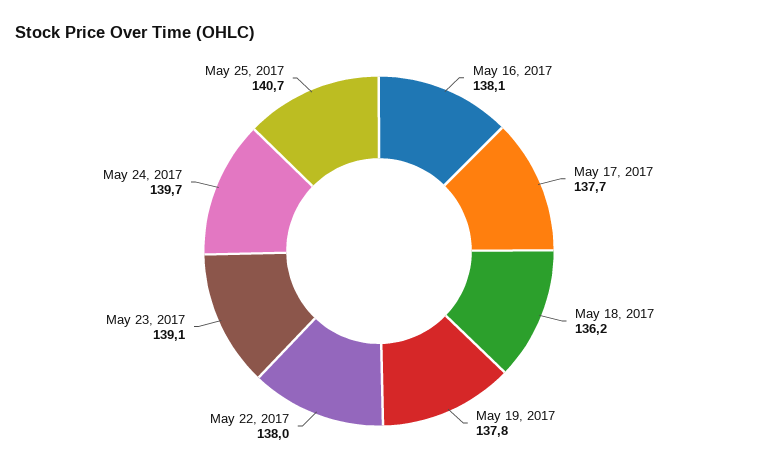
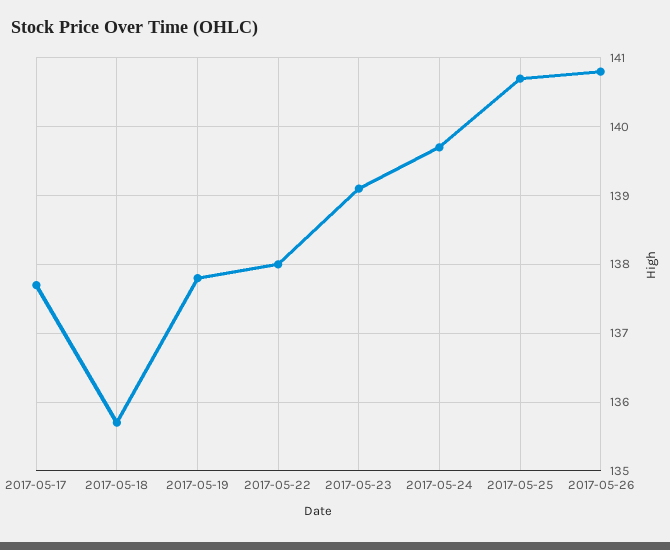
May 16, 2017: 138.1 -> none
May 18, 2017: 136.2 -> 135.7
2017-05-26: none -> 140.8

